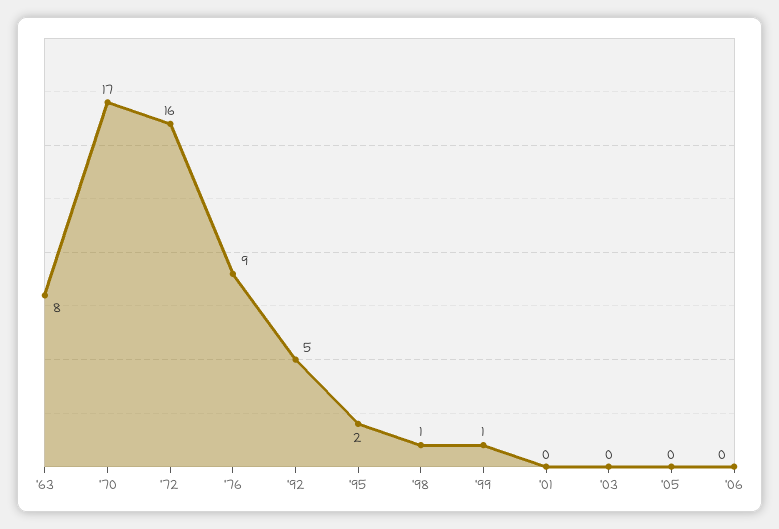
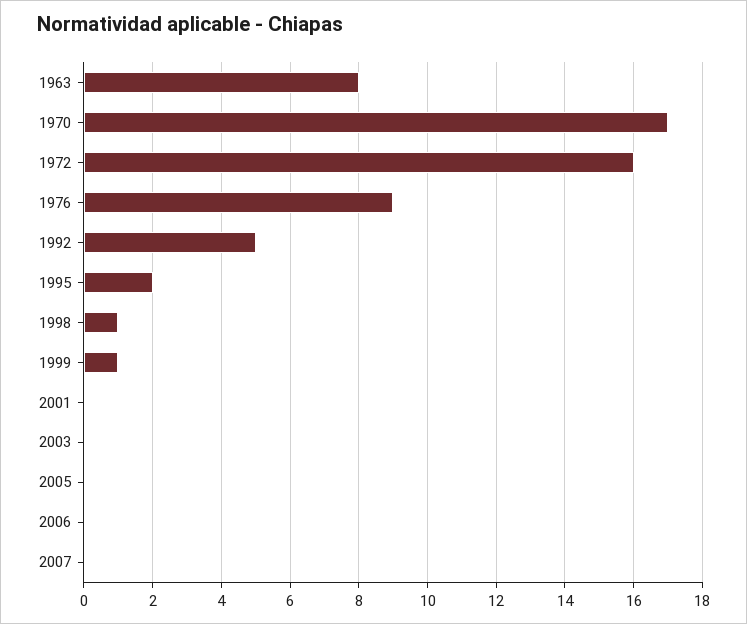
2007: none -> 0

